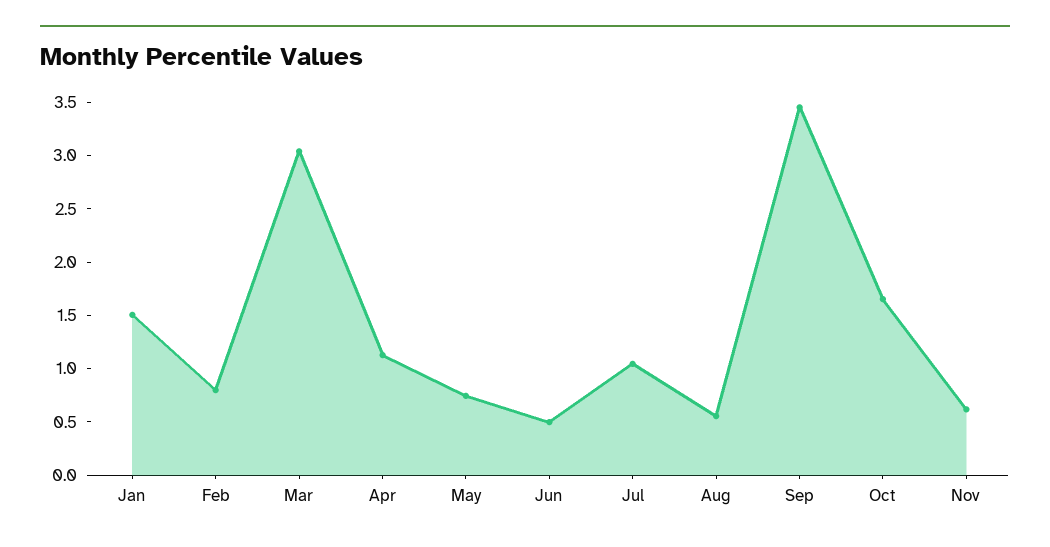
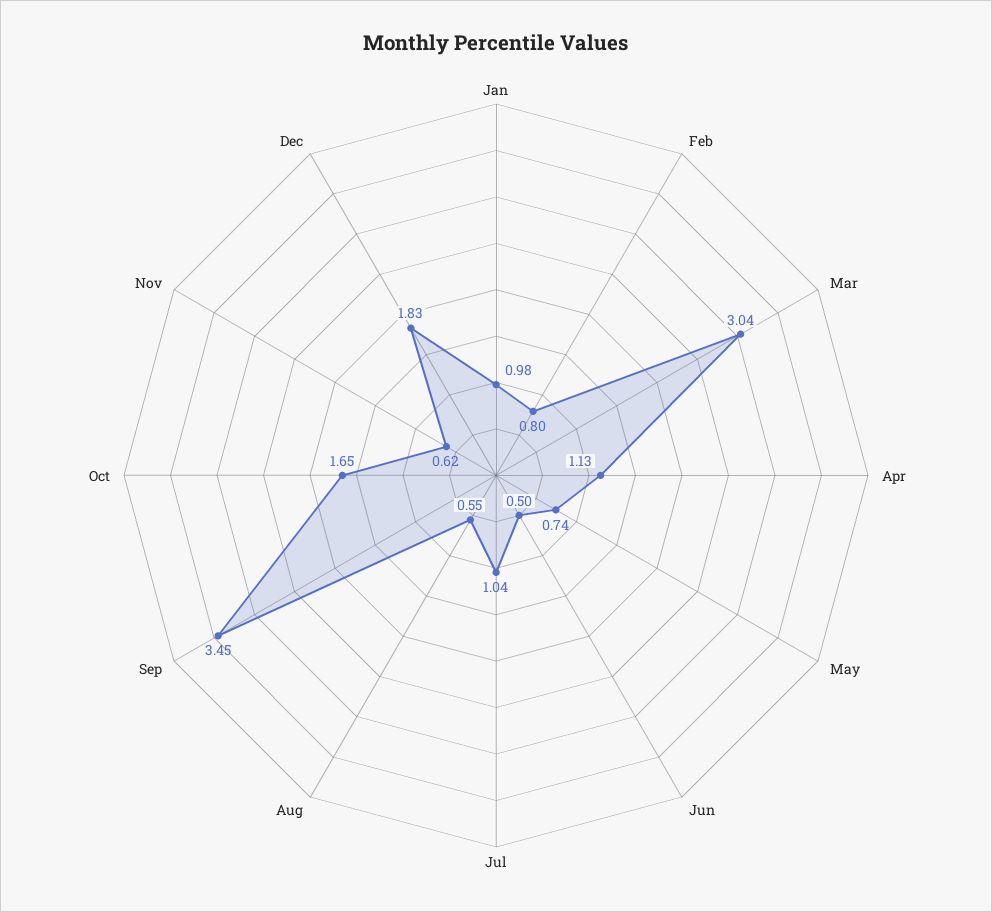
Jan: 1.5 -> 0.98
Dec: none -> 1.83

